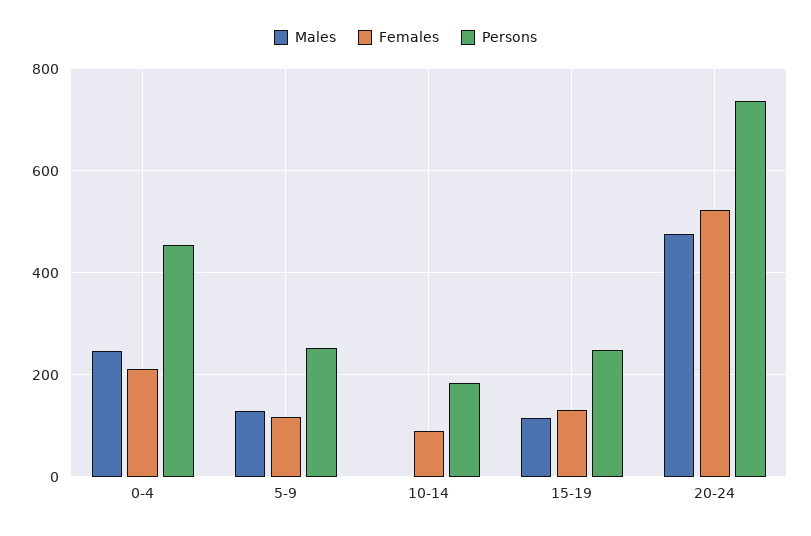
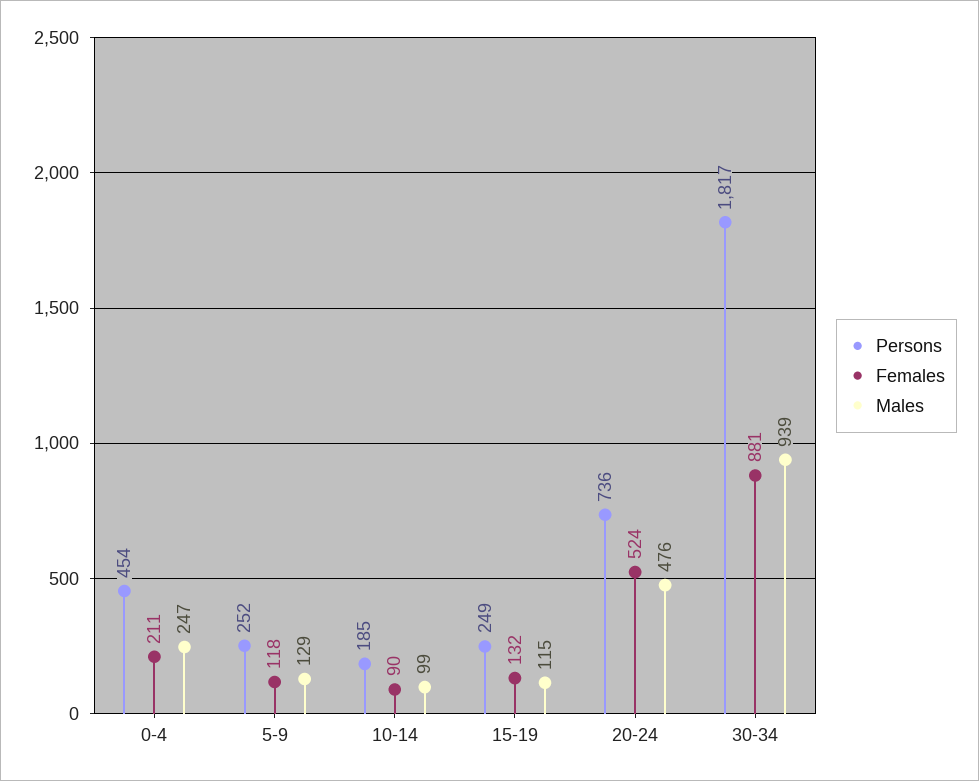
Males, 10-14: 0 -> 99
Persons, 30-34: none -> 1817
Females, 30-34: none -> 881
Males, 30-34: none -> 939

